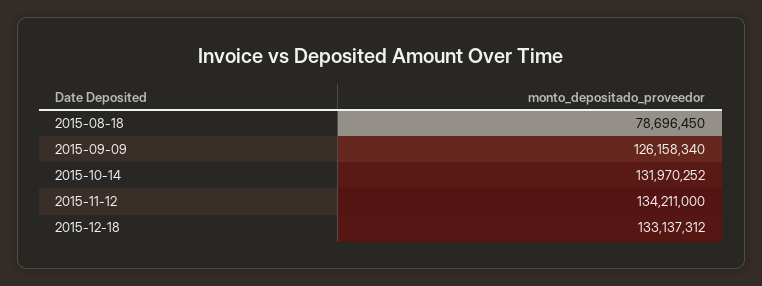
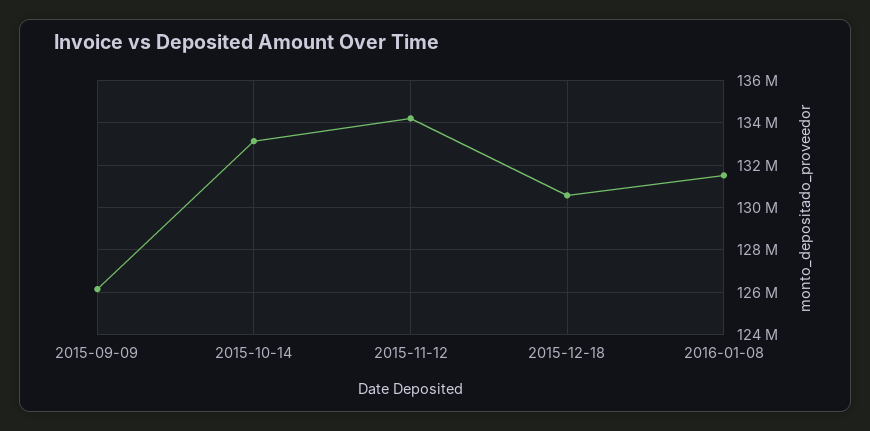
2015-08-18: 78696450 -> none
2015-10-14: 131970252 -> 133000000
2015-12-18: 133137312 -> 130500000
2016-01-08: none -> 131500000

